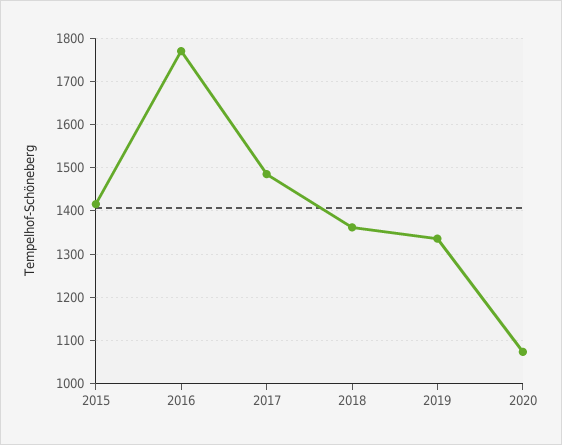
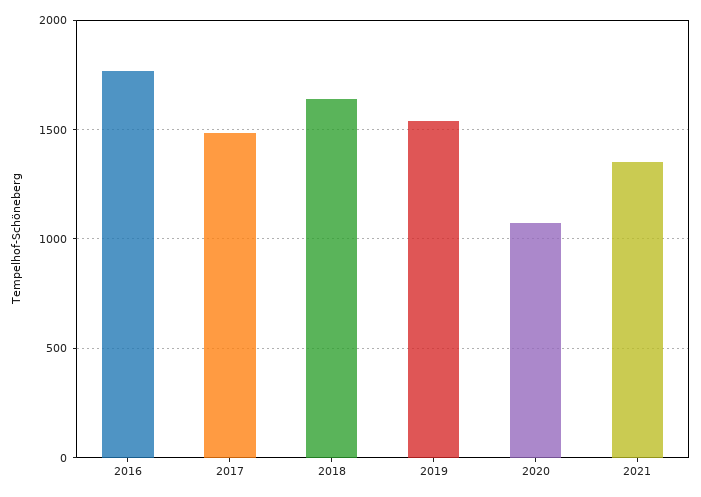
2015: 1420 -> none
2018: 1360 -> 1650
2019: 1340 -> 1550
2021: none -> 1350

